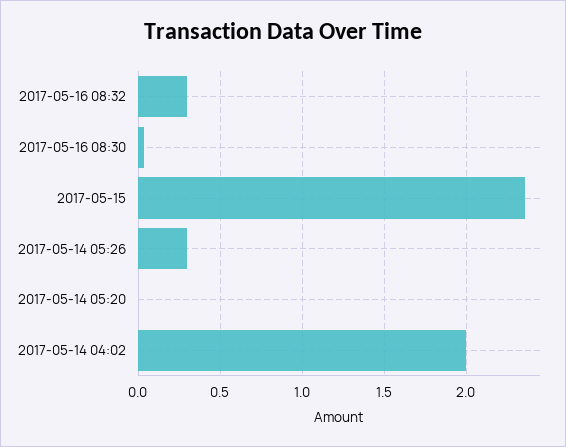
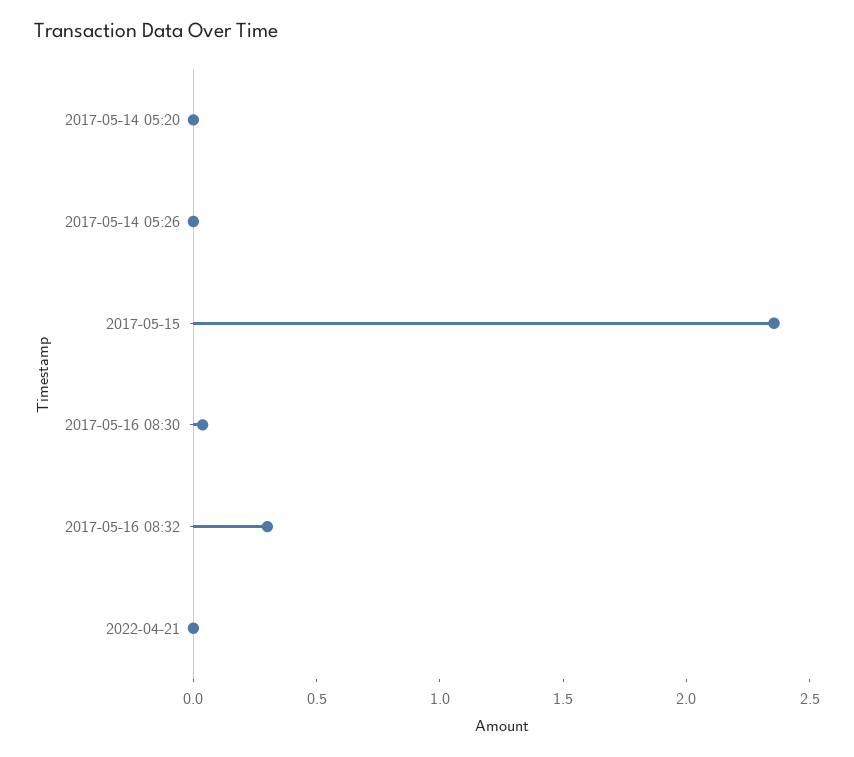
2017-05-14 05:26: 0.3 -> 0
2017-05-14 04:02: 2 -> none
2022-04-21: none -> 0

